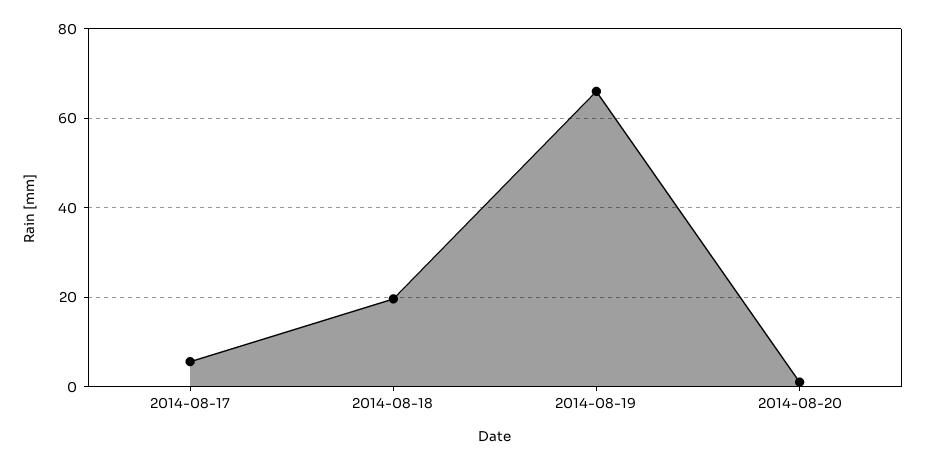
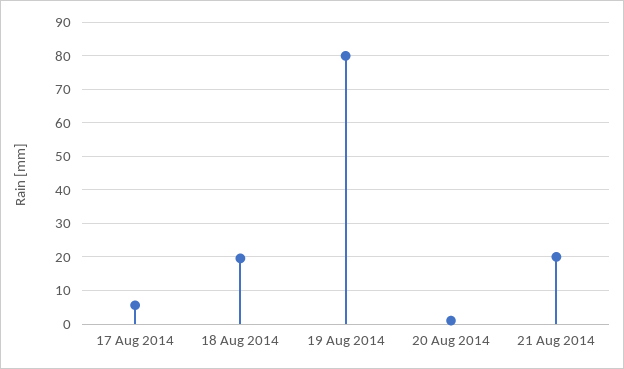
2014-08-19: 66 -> 80
21 Aug 2014: none -> 20

